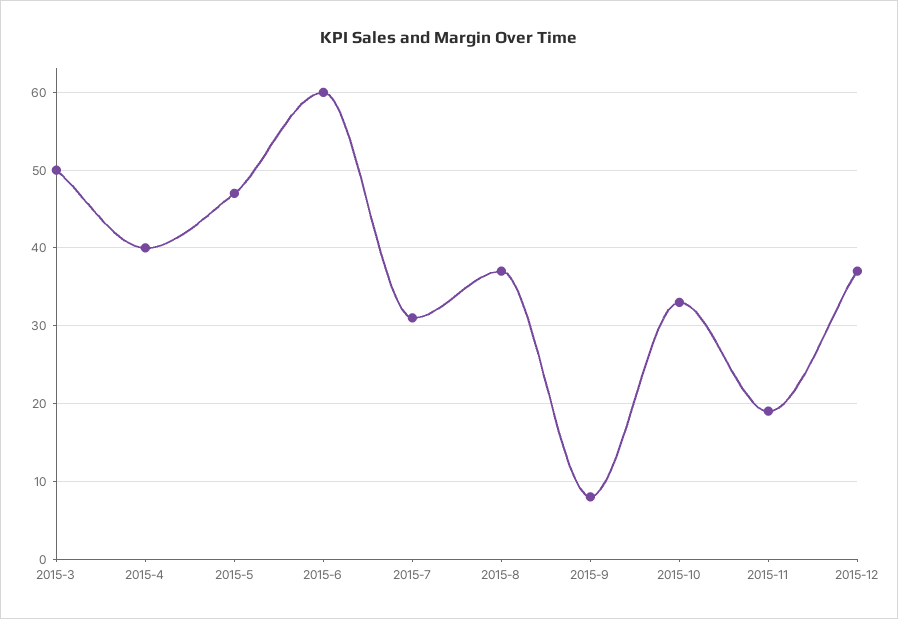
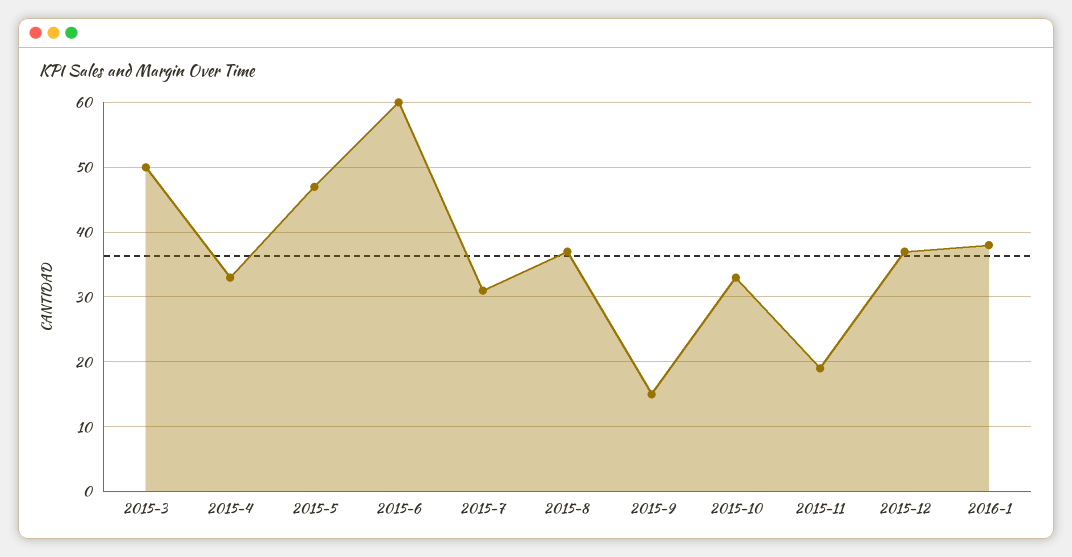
2015-4: 40 -> 33
2015-9: 8 -> 15
2016-1: none -> 38

